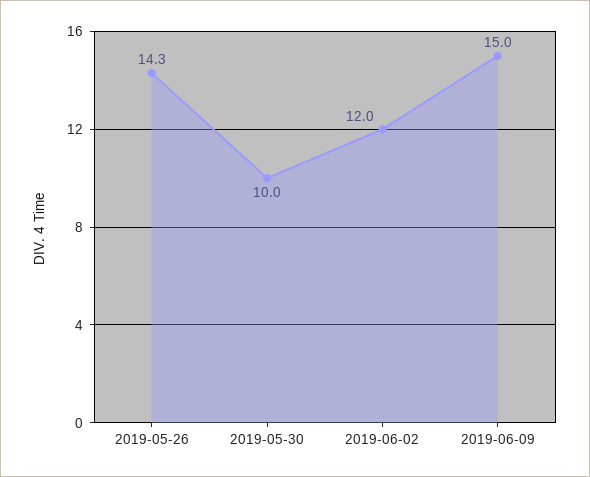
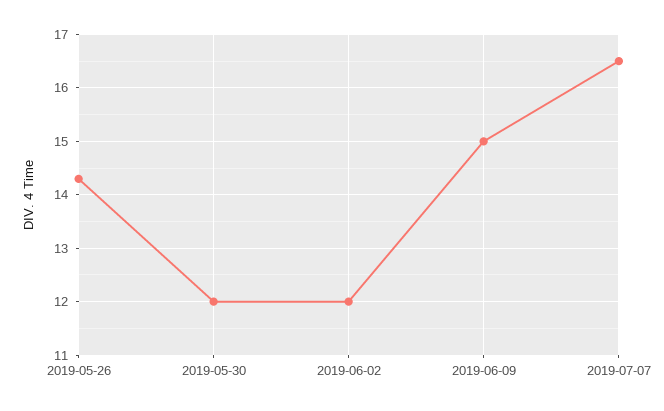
2019-05-30: 10 -> 12
2019-07-07: none -> 16.5

